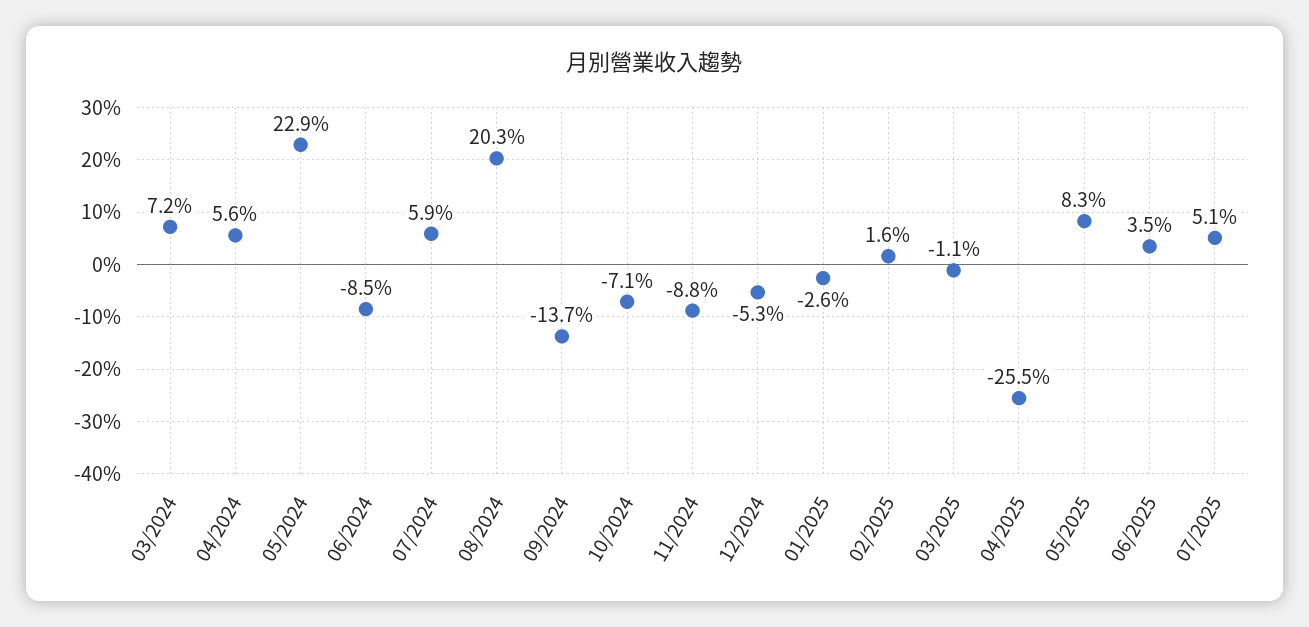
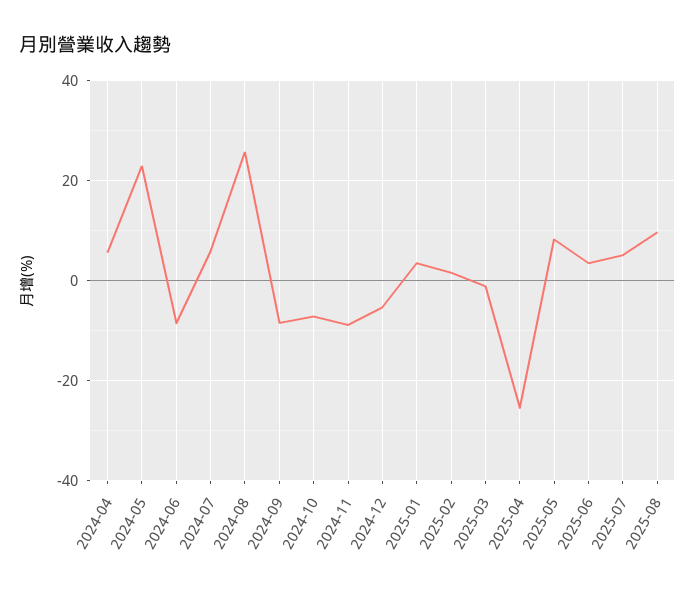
03/2024: 7.2 -> none
08/2024: 20.3 -> 26
09/2024: -13.7 -> -8
01/2025: -2.6 -> 4
2025-08: none -> 10

